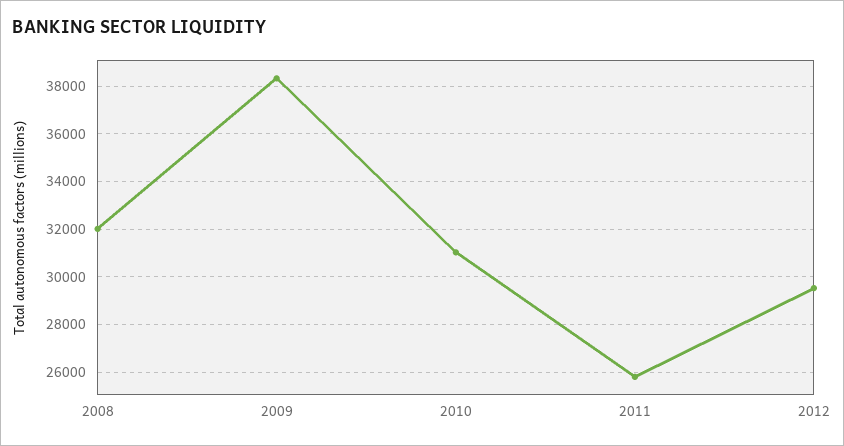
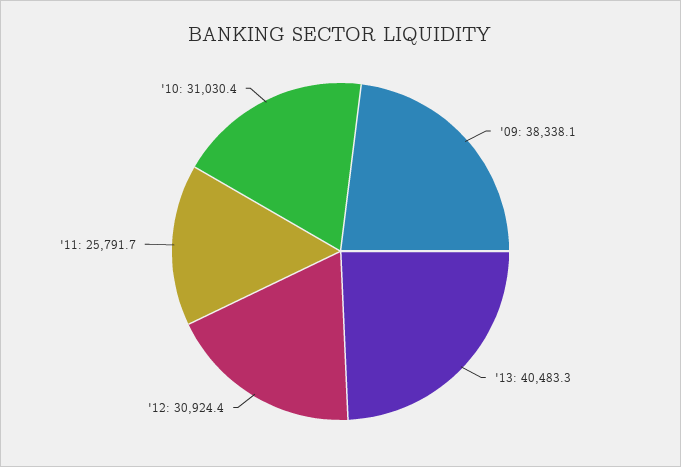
2008: 32000 -> none
2012: 29500 -> 30924.4
'13: none -> 40483.3

